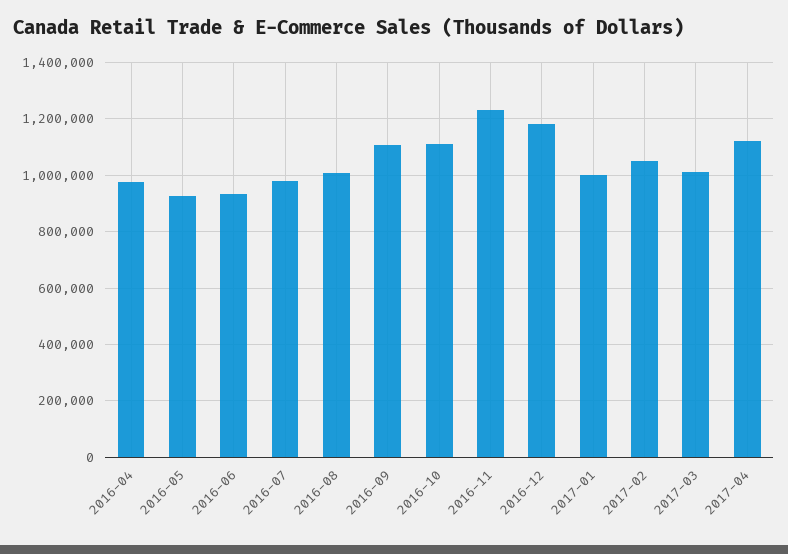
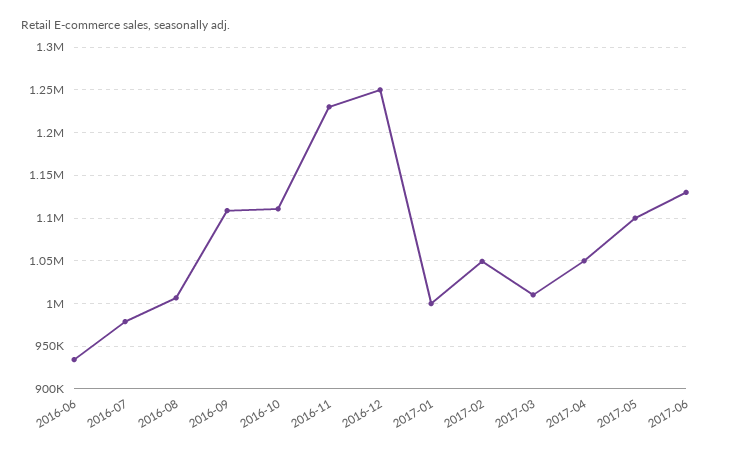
2016-04: 975000 -> none
2016-05: 925000 -> none
2016-12: 1175000 -> 1250000
2017-04: 1125000 -> 1050000
2017-05: none -> 1100000
2017-06: none -> 1130000

